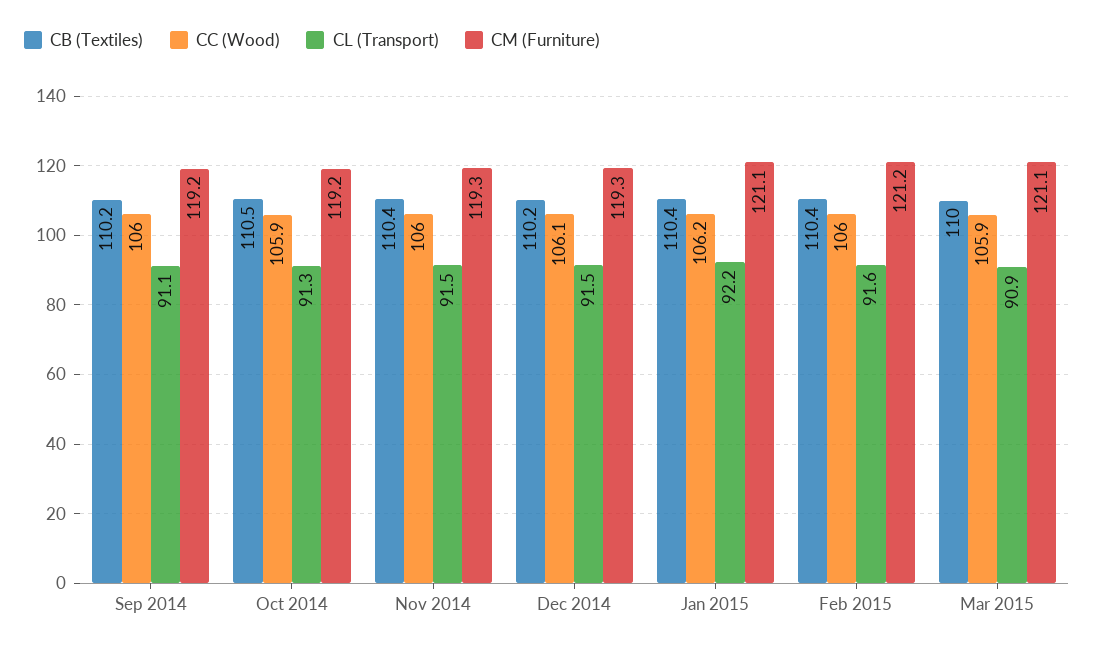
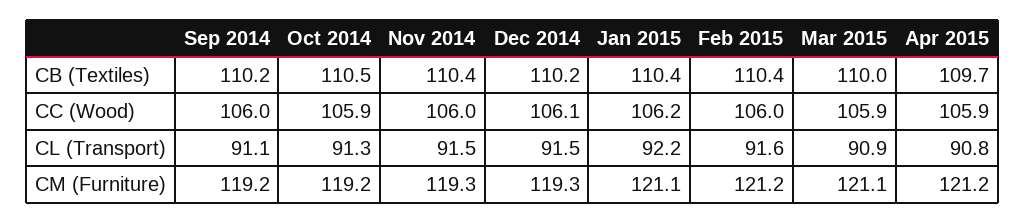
CB (Textiles), Apr 2015: none -> 109.7
CC (Wood), Apr 2015: none -> 105.9
CL (Transport), Apr 2015: none -> 90.8
CM (Furniture), Apr 2015: none -> 121.2

